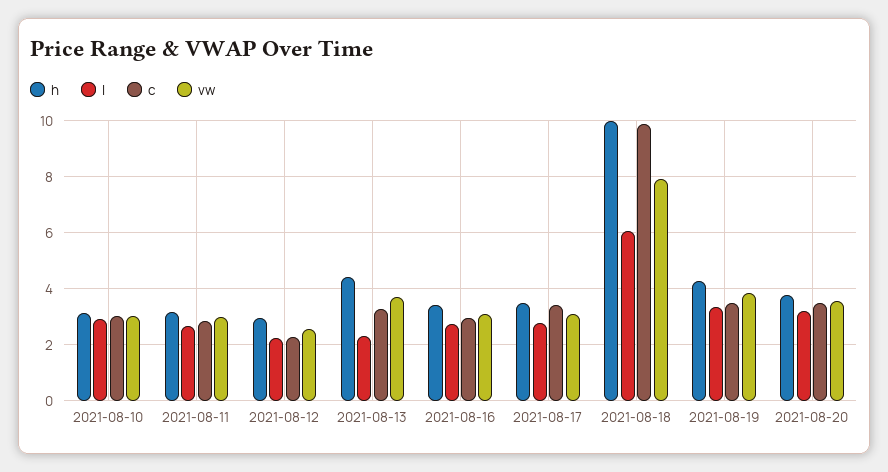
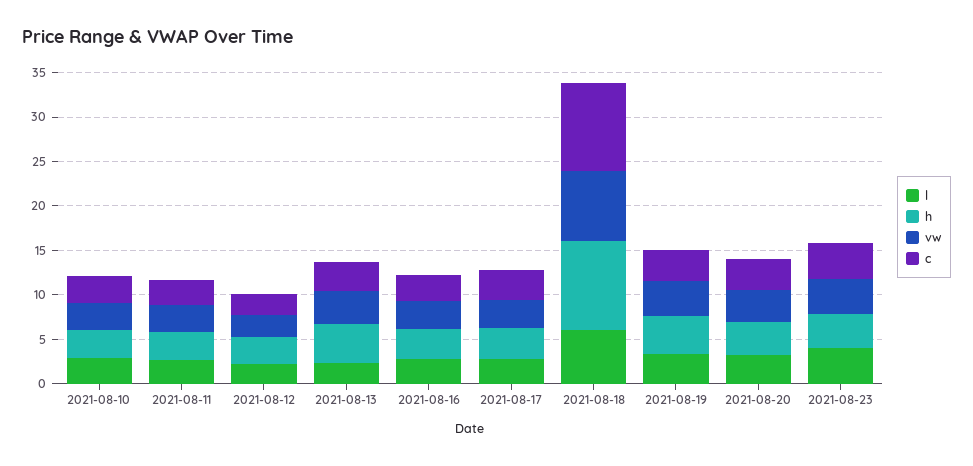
l, 2021-08-23: none -> 4
h, 2021-08-23: none -> 4
vw, 2021-08-23: none -> 4
c, 2021-08-23: none -> 4

